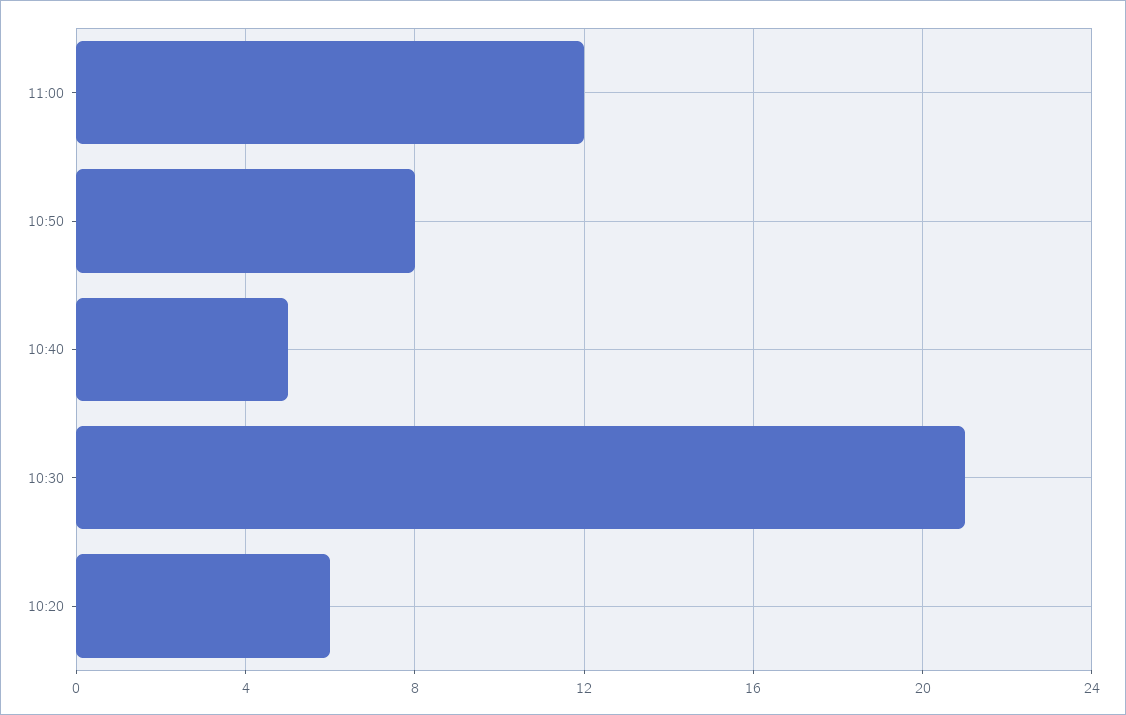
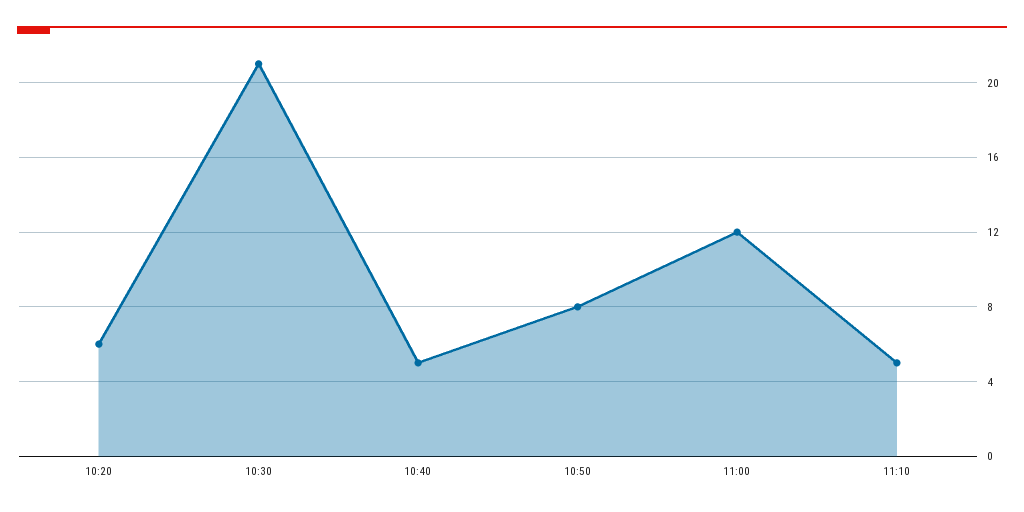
11:10: none -> 5

